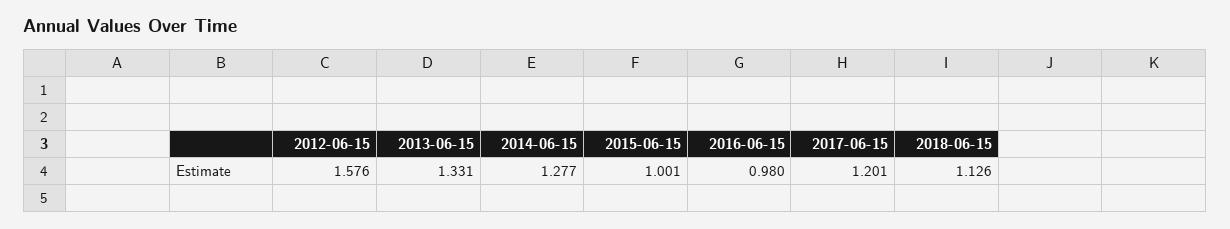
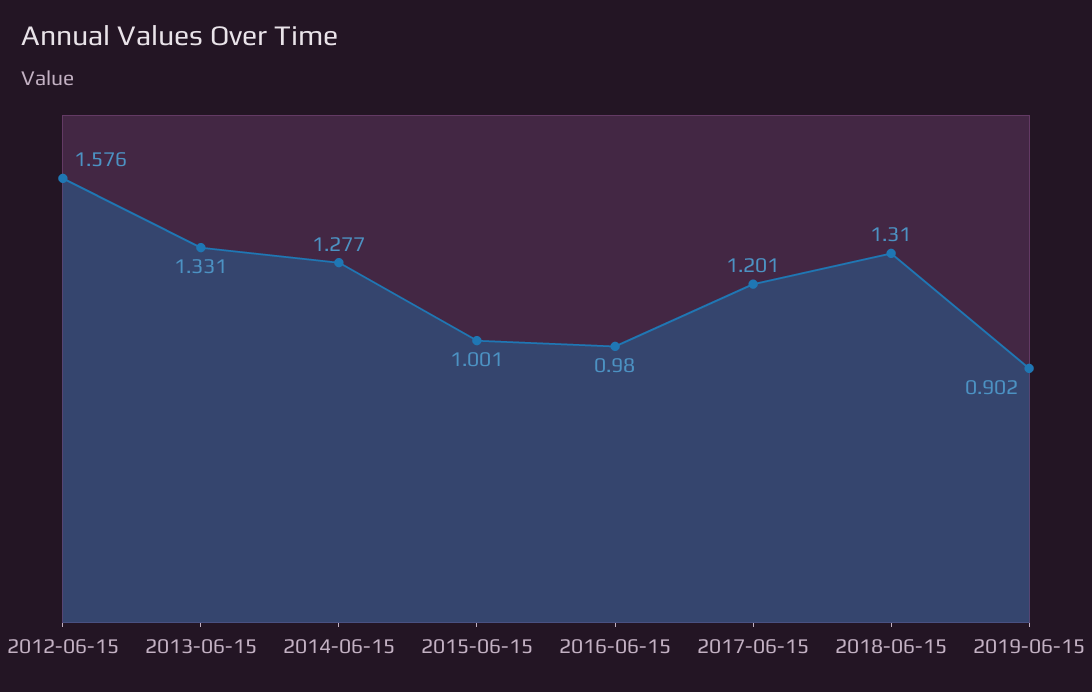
2018-06-15: 1.126 -> 1.31
2019-06-15: none -> 0.902

